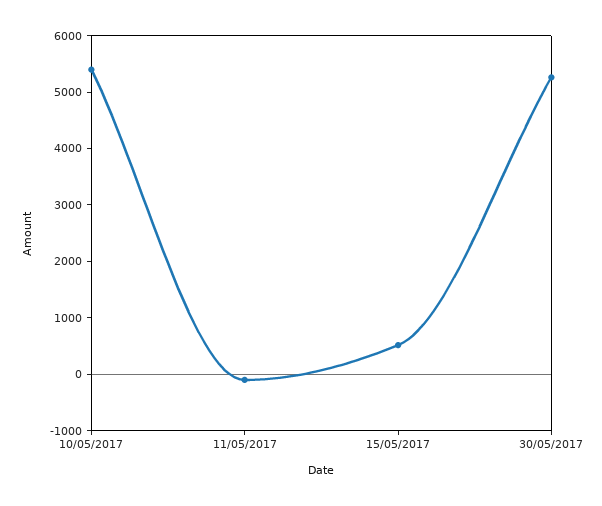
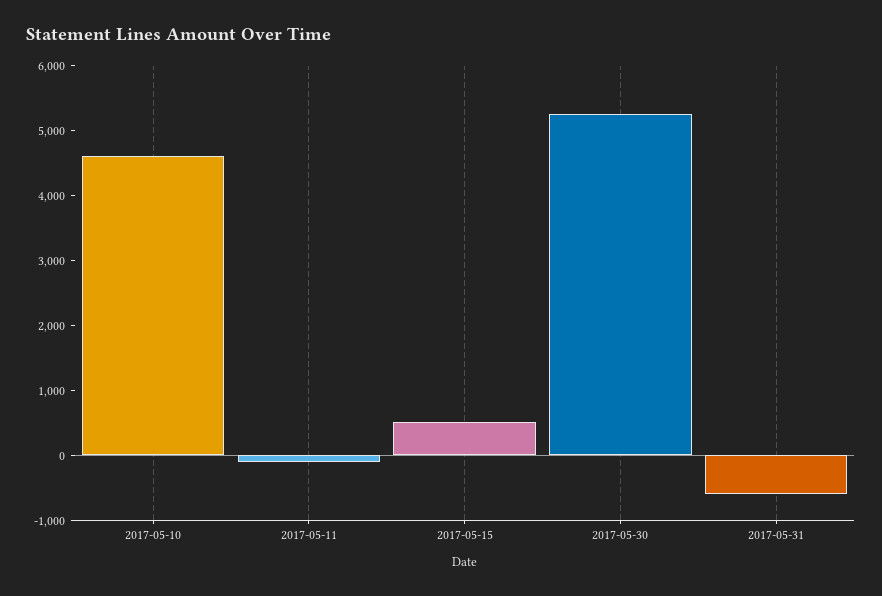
10/05/2017: 5400 -> 4600
2017-05-31: none -> -600

